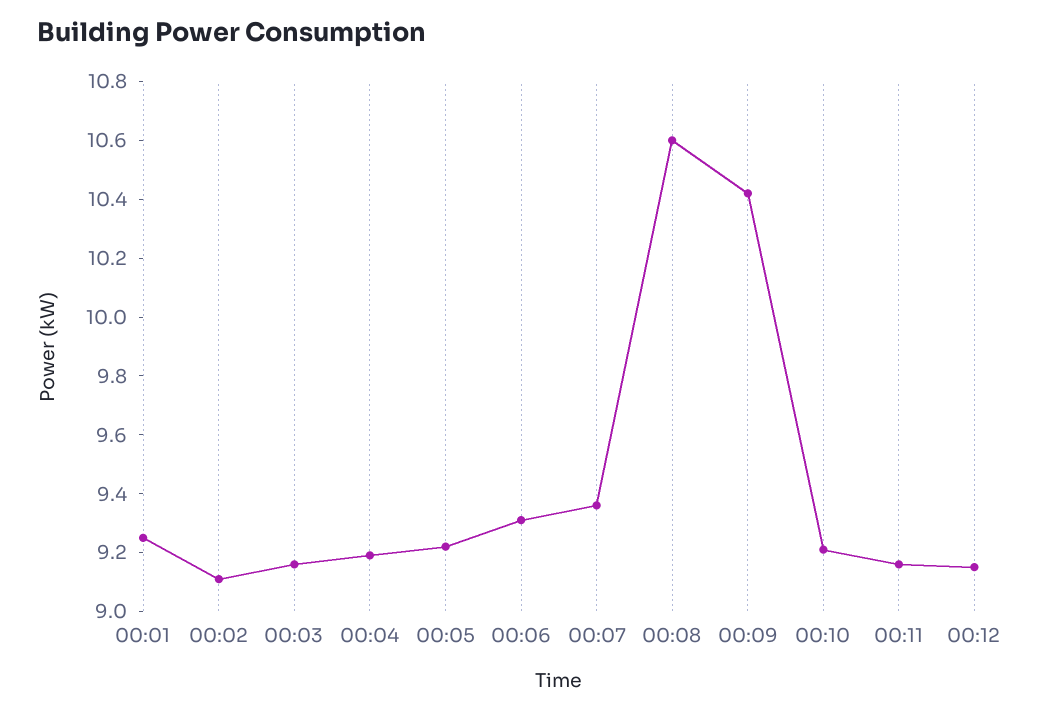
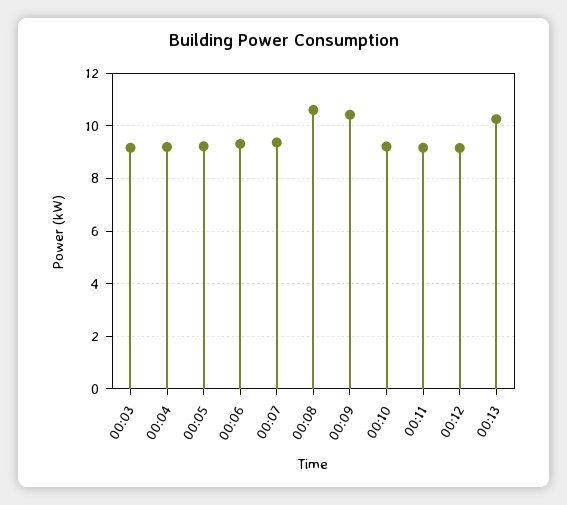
00:01: 9.25 -> none
00:02: 9.1 -> none
00:13: none -> 10.25

